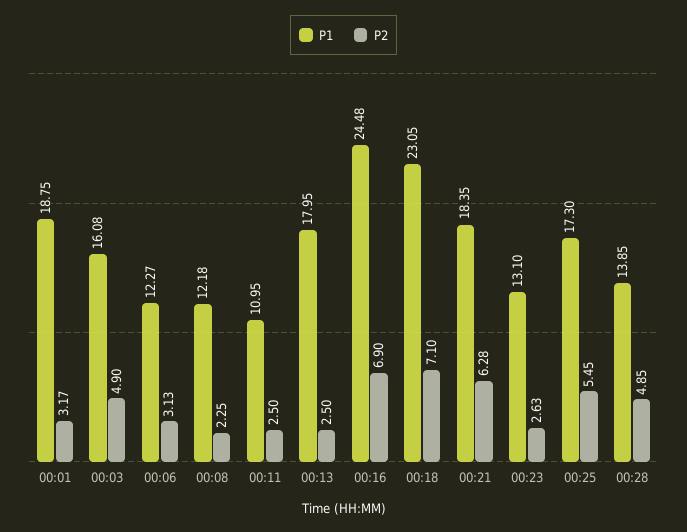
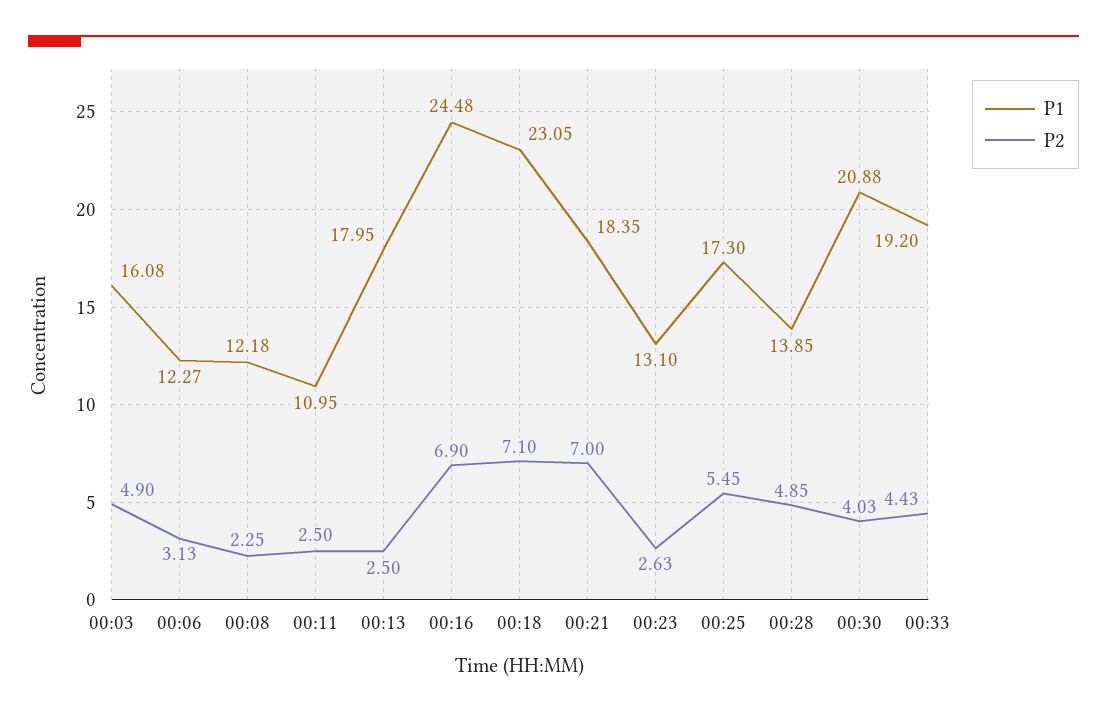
P1, 00:01: 18.75 -> none
P2, 00:01: 3.17 -> none
P2, 00:21: 6.28 -> 7
P1, 00:30: none -> 20.88
P2, 00:30: none -> 4.03
P1, 00:33: none -> 19.2
P2, 00:33: none -> 4.43

